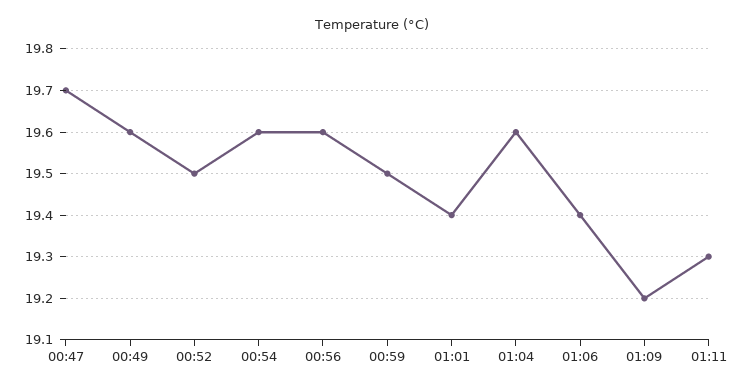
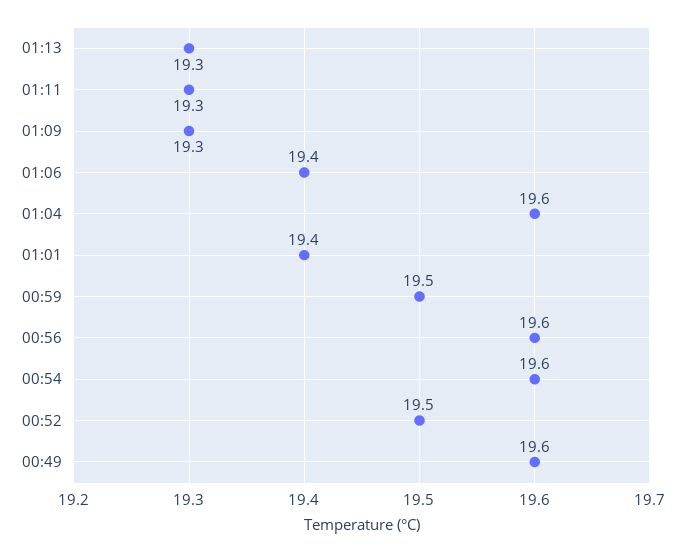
00:47: 19.7 -> none
01:09: 19.2 -> 19.3
01:13: none -> 19.3

